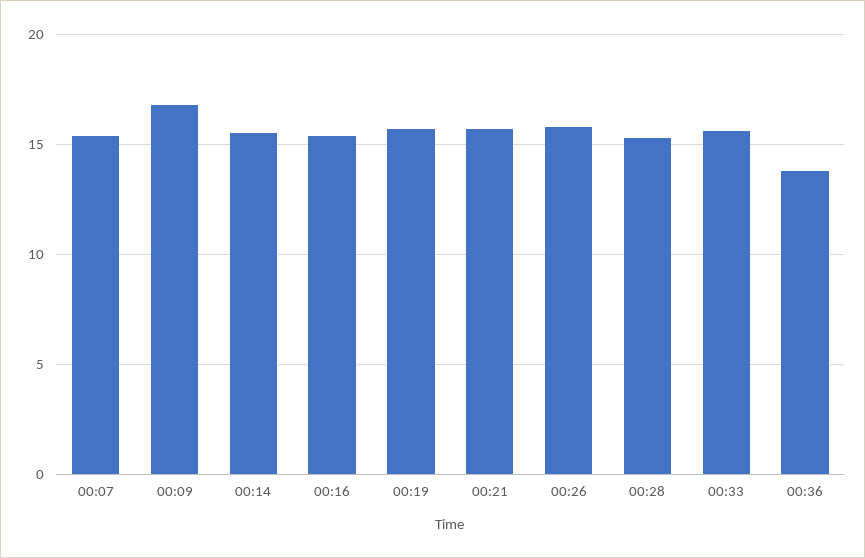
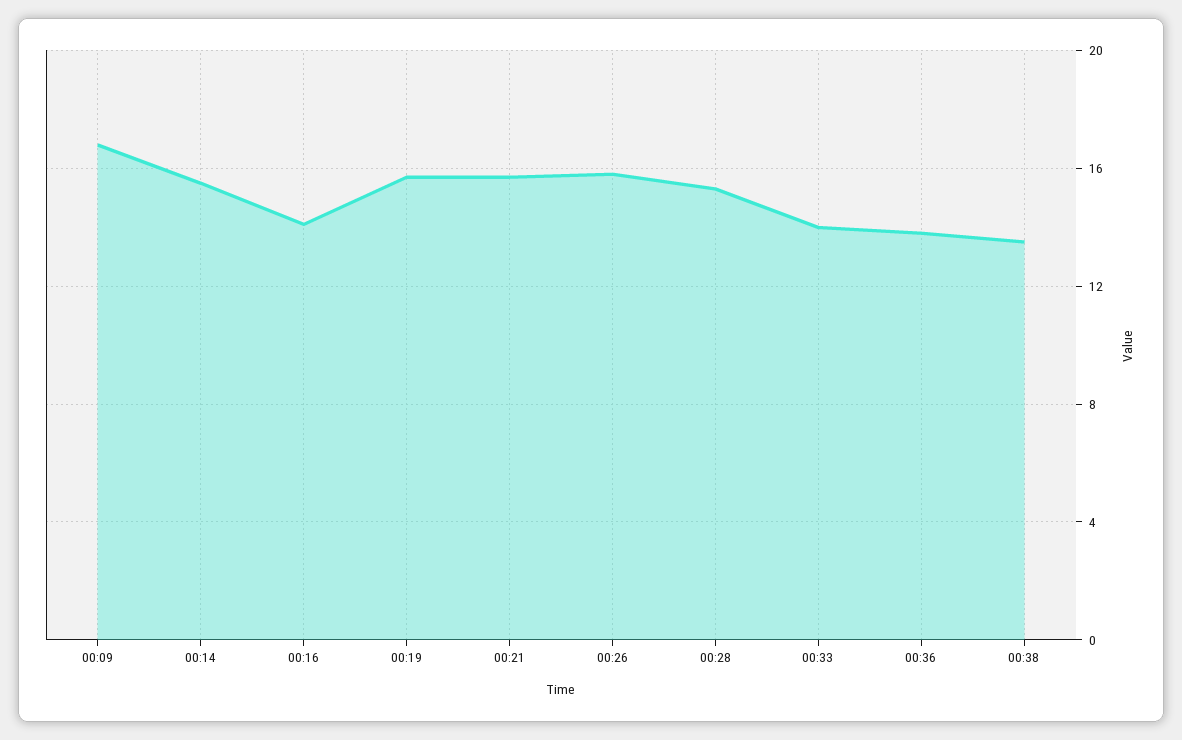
00:07: 15.5 -> none
00:16: 15.5 -> 14
00:33: 15.5 -> 14
00:38: none -> 13.5

